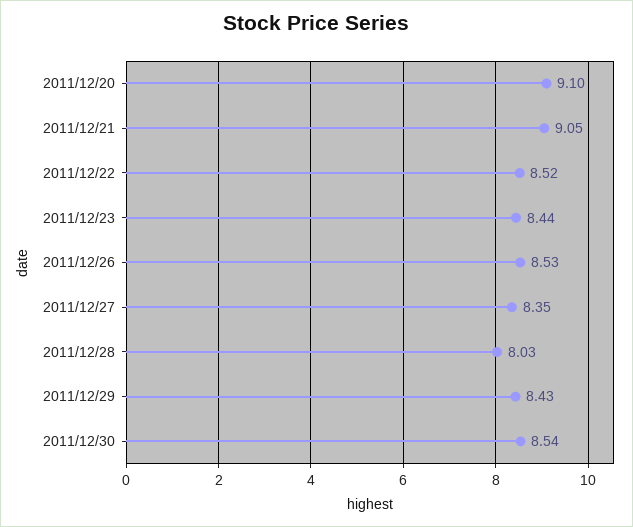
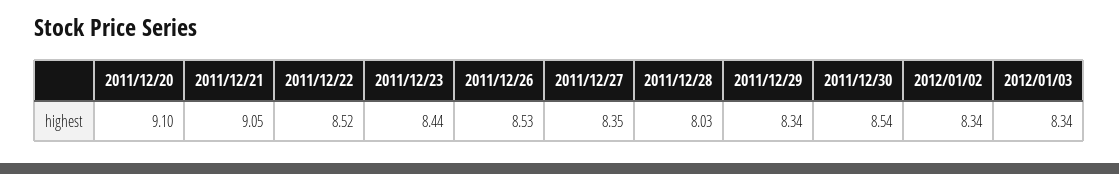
2011/12/29: 8.43 -> 8.34
2012/01/02: none -> 8.34
2012/01/03: none -> 8.34

